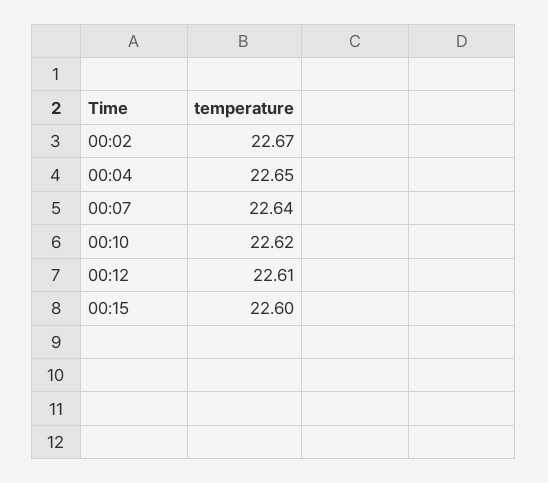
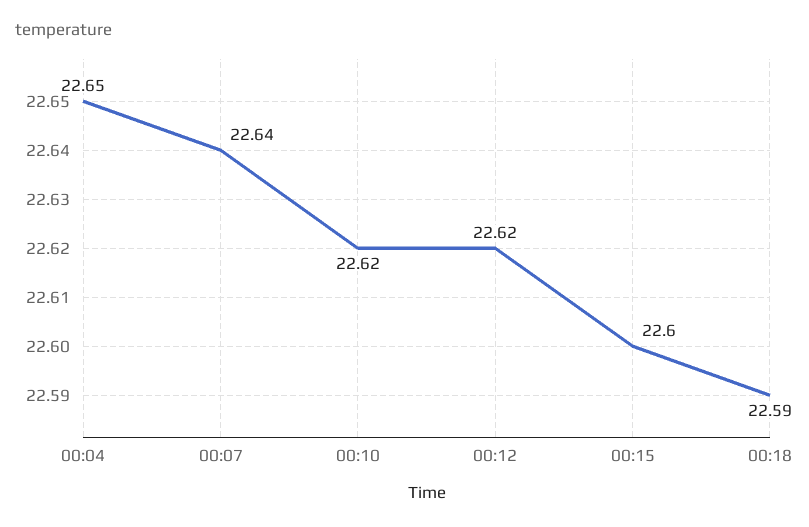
00:02: 22.67 -> none
00:12: 22.61 -> 22.62
00:18: none -> 22.59

